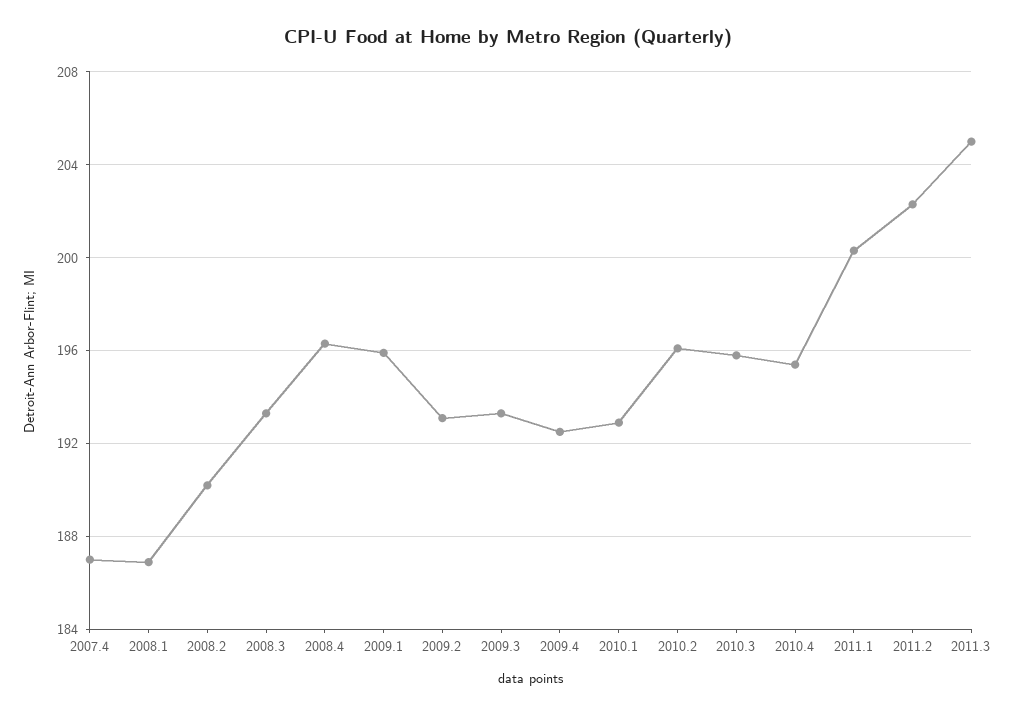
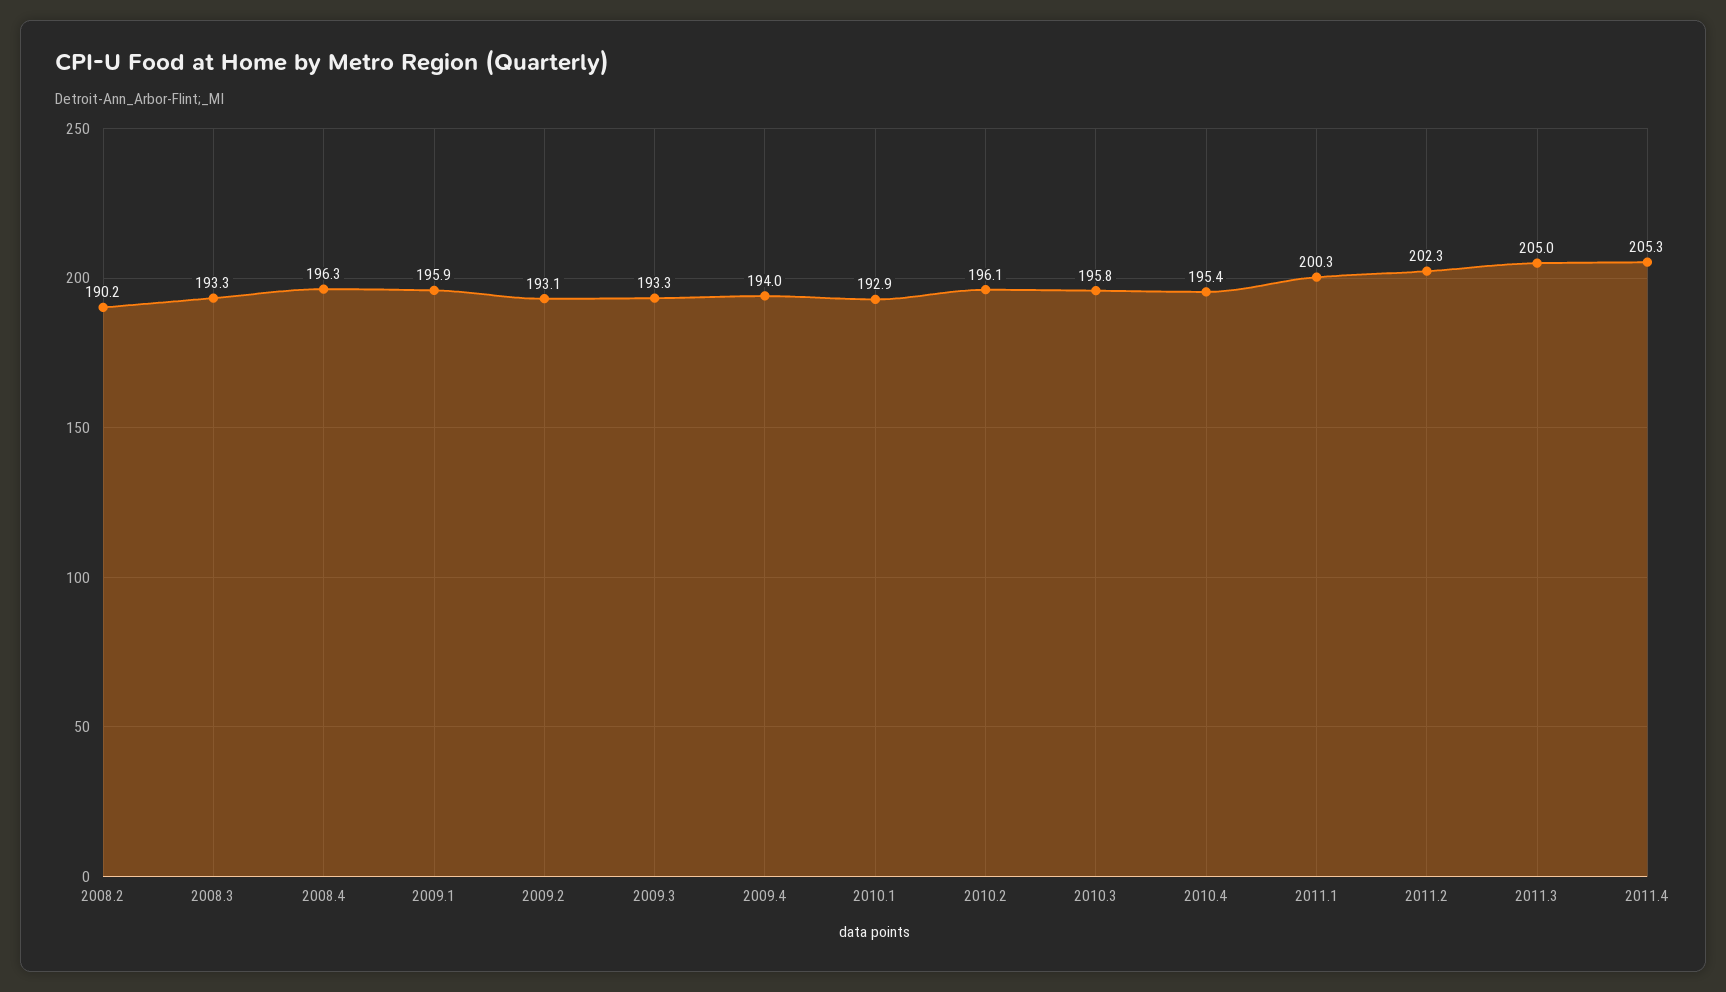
2007.4: 187 -> none
2008.1: 187 -> none
2009.4: 192.5 -> 194
2011.4: none -> 205.3

